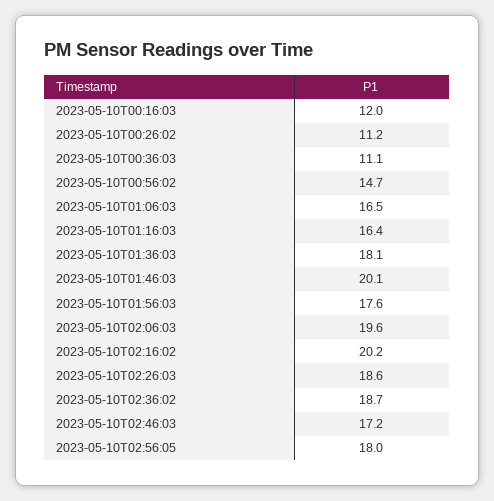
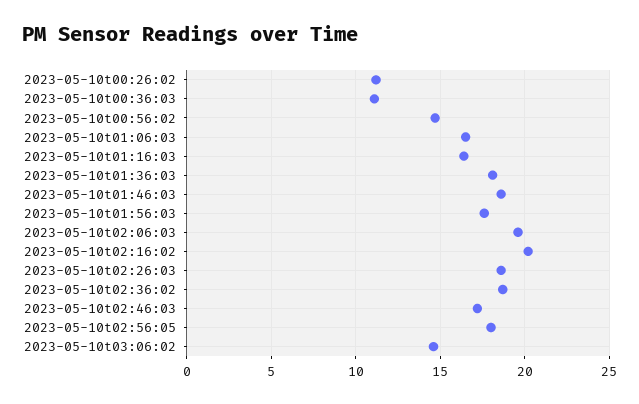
2023-05-10T00:16:03: 12 -> none
2023-05-10T01:46:03: 20.1 -> 18.5
2023-05-10t03:06:02: none -> 14.5

